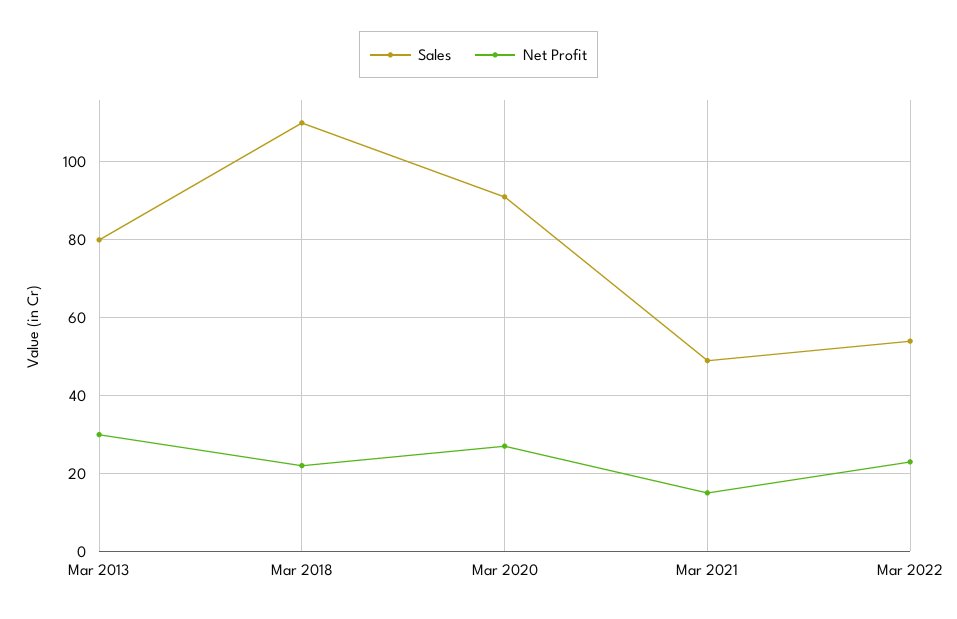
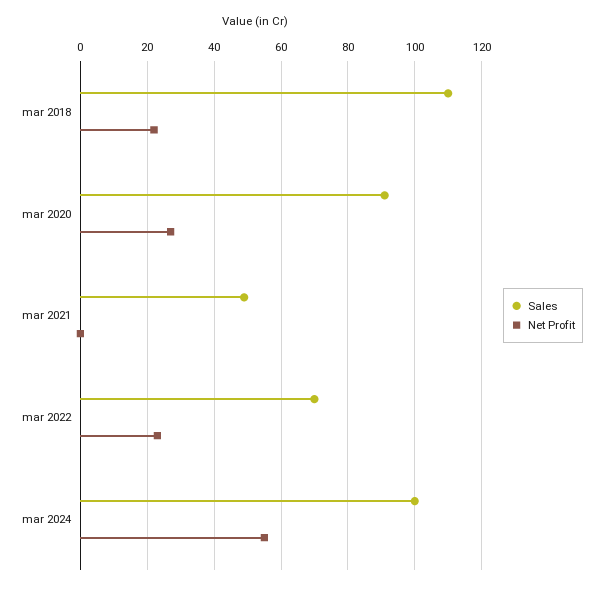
Sales, Mar 2013: 80 -> none
Net Profit, Mar 2013: 30 -> none
Net Profit, Mar 2021: 15 -> 0
Sales, Mar 2022: 55 -> 70
Sales, mar 2024: none -> 100
Net Profit, mar 2024: none -> 55

